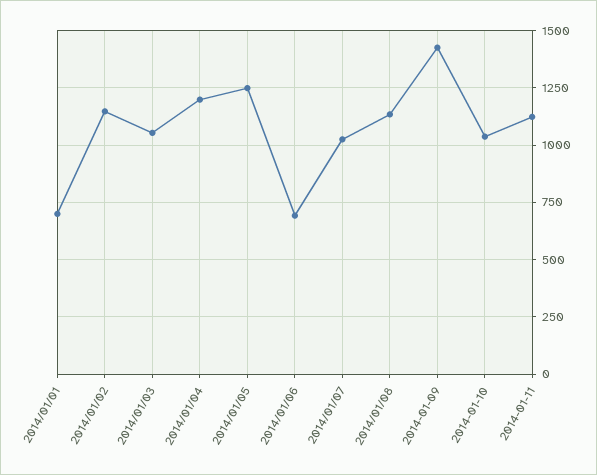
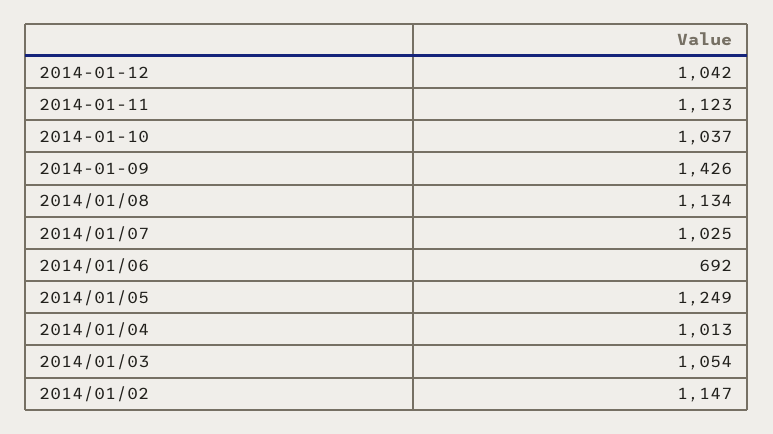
2014/01/01: 700 -> none
2014/01/04: 1200 -> 1013
2014-01-12: none -> 1042

